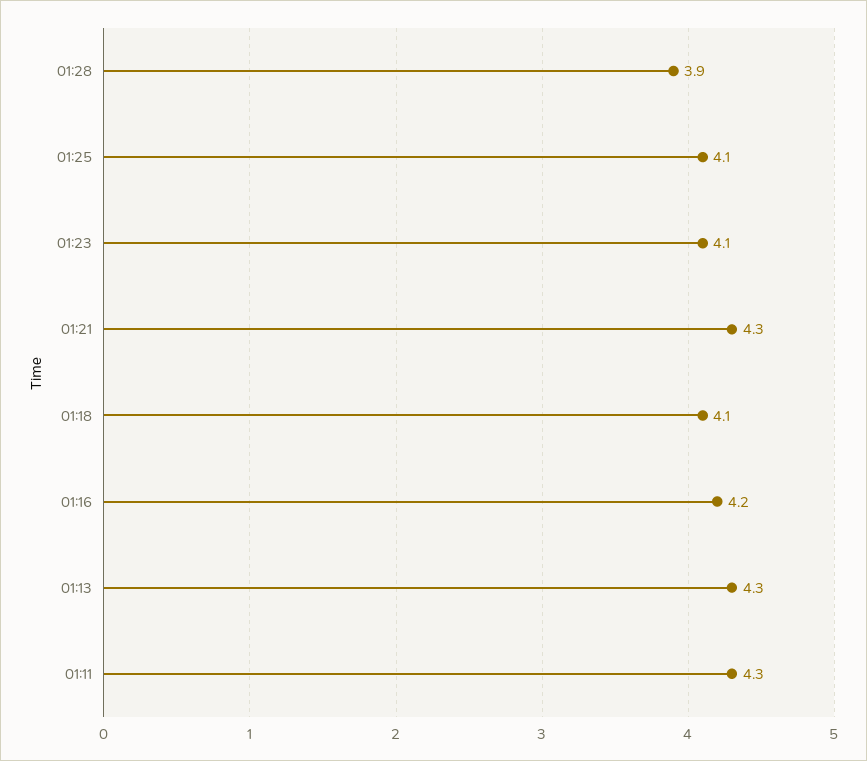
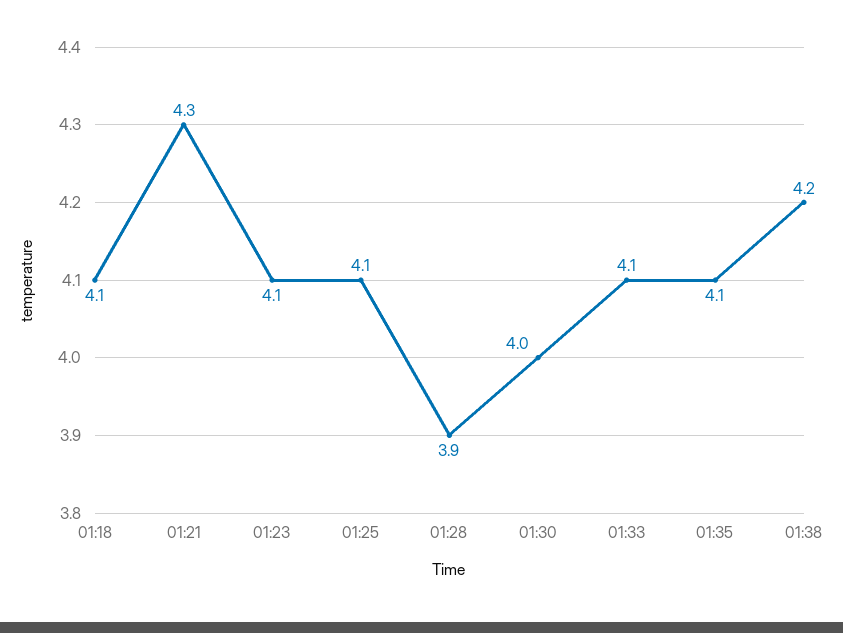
01:16: 4.2 -> none
01:13: 4.3 -> none
01:11: 4.3 -> none
01:30: none -> 4
01:33: none -> 4.1
01:35: none -> 4.1
01:38: none -> 4.2

